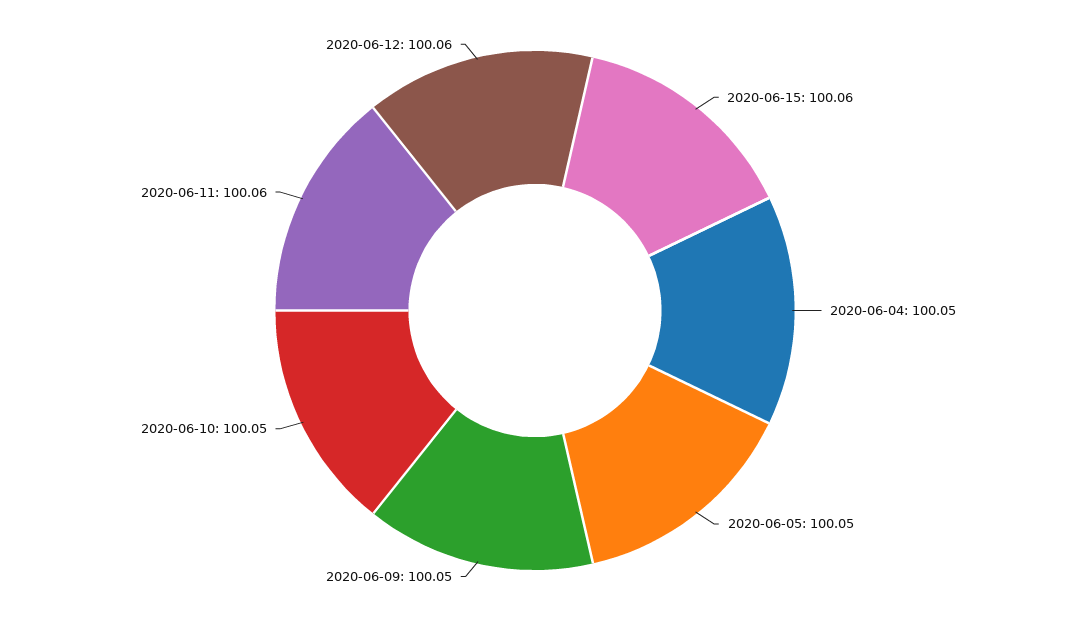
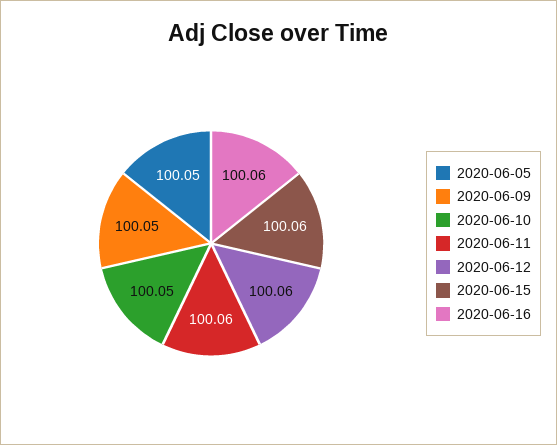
2020-06-04: 100.05 -> none
2020-06-16: none -> 100.06

